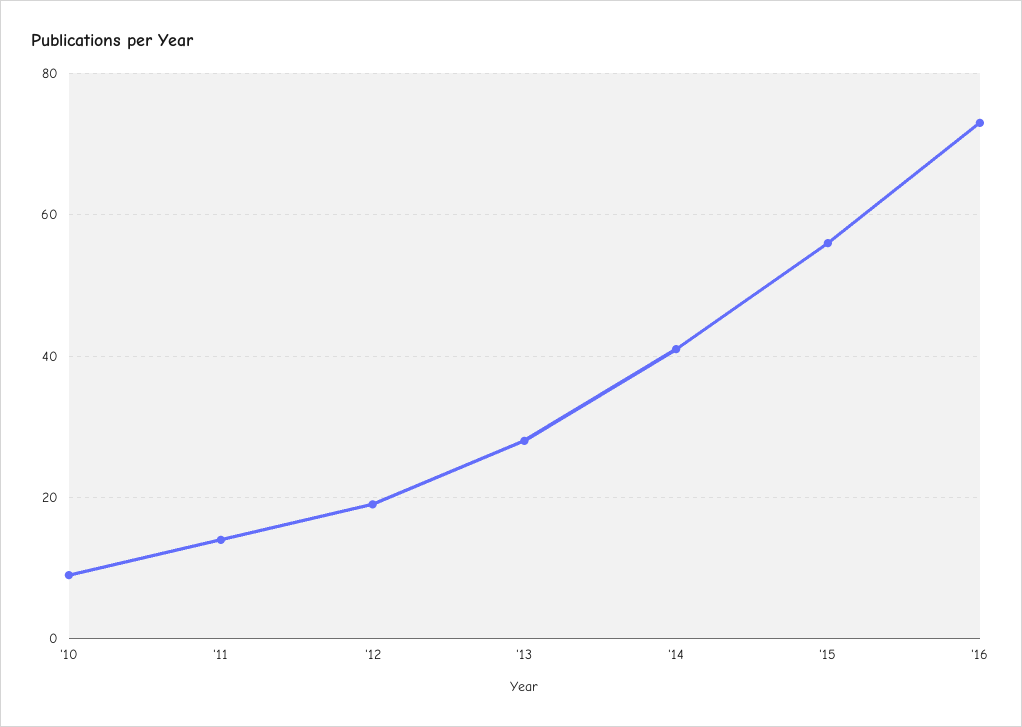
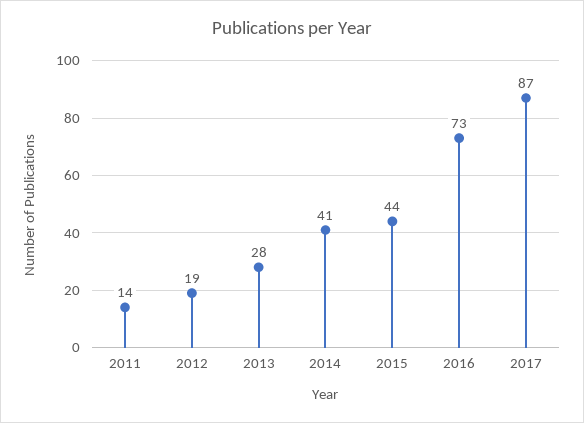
'10: 10 -> none
'15: 55 -> 44
2017: none -> 87

